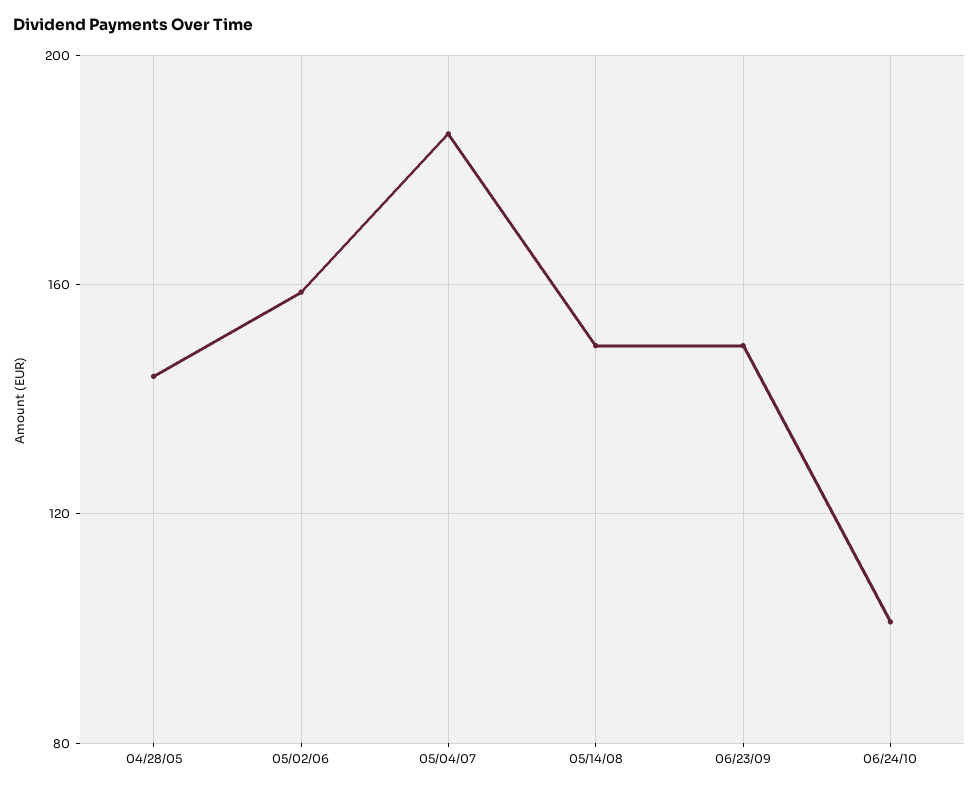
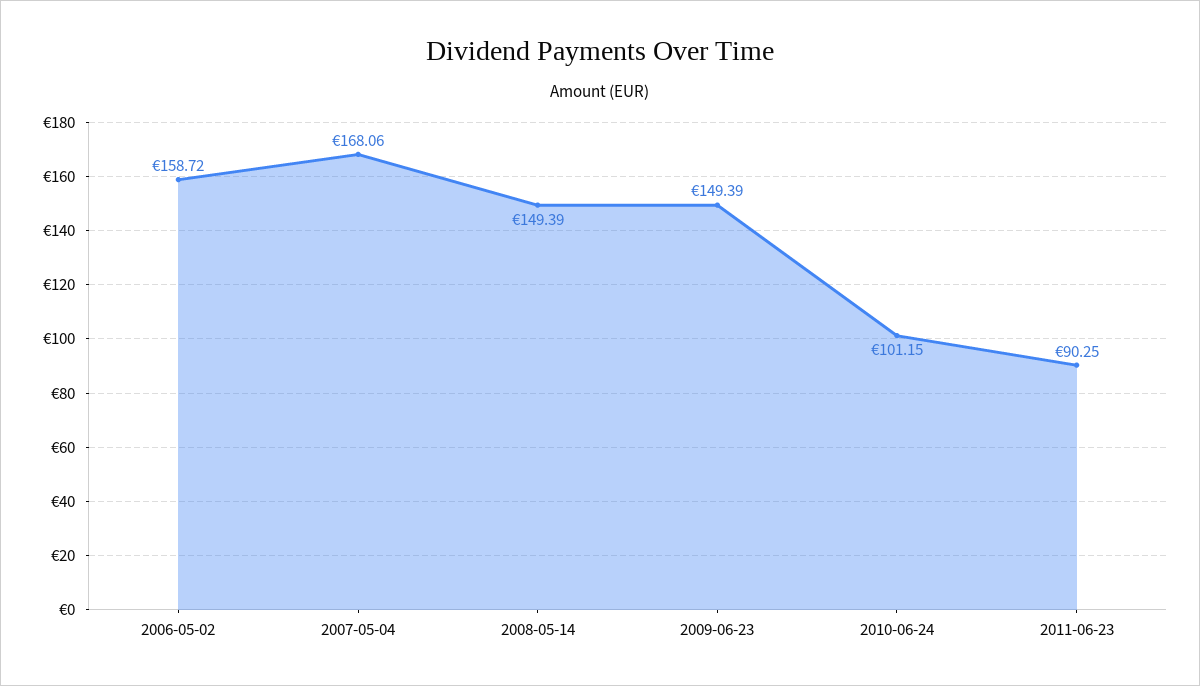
04/28/05: 145 -> none
05/04/07: 185 -> 168.06
2011-06-23: none -> 90.25

